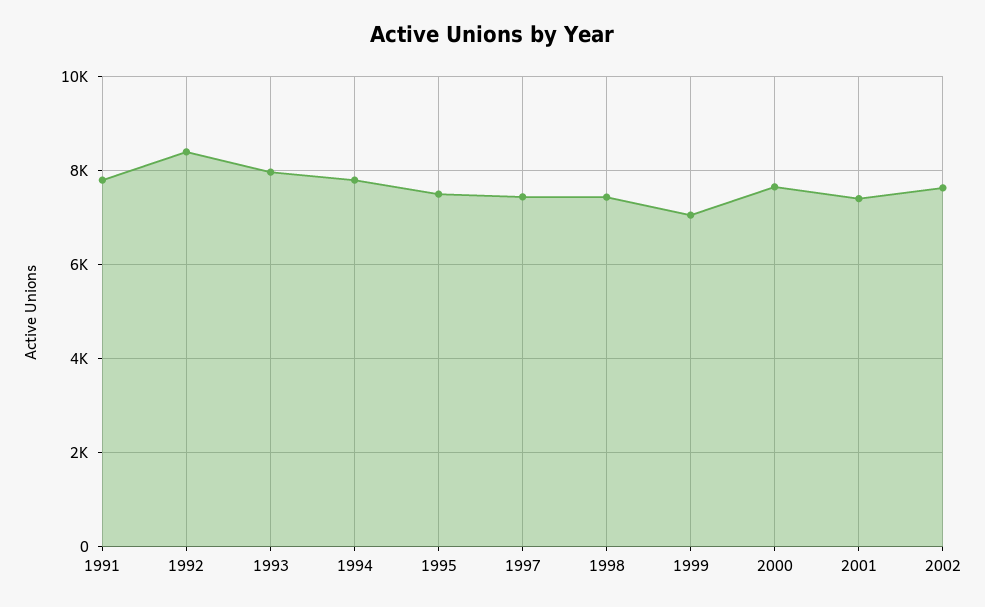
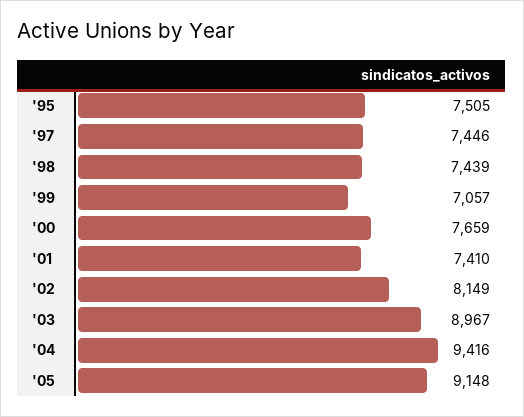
1991: 7800 -> none
1992: 8400 -> none
1993: 8000 -> none
1994: 7800 -> none
2002: 7600 -> 8149
'03: none -> 8967
'04: none -> 9416
'05: none -> 9148

